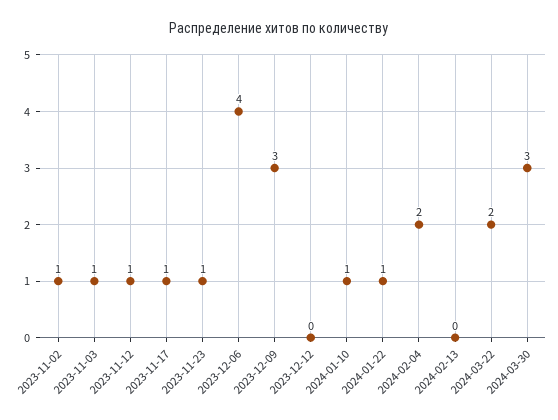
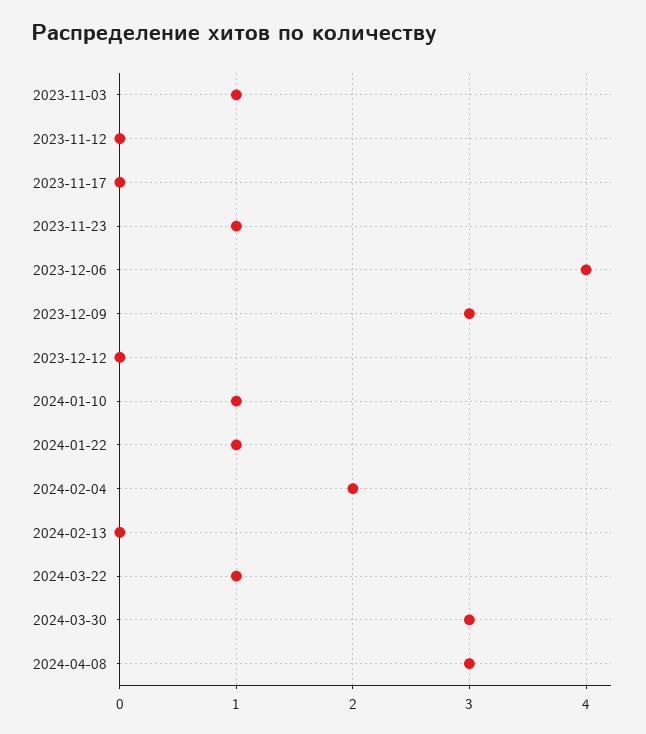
2023-11-02: 1 -> none
2023-11-12: 1 -> 0
2023-11-17: 1 -> 0
2024-03-22: 2 -> 1
2024-04-08: none -> 3

